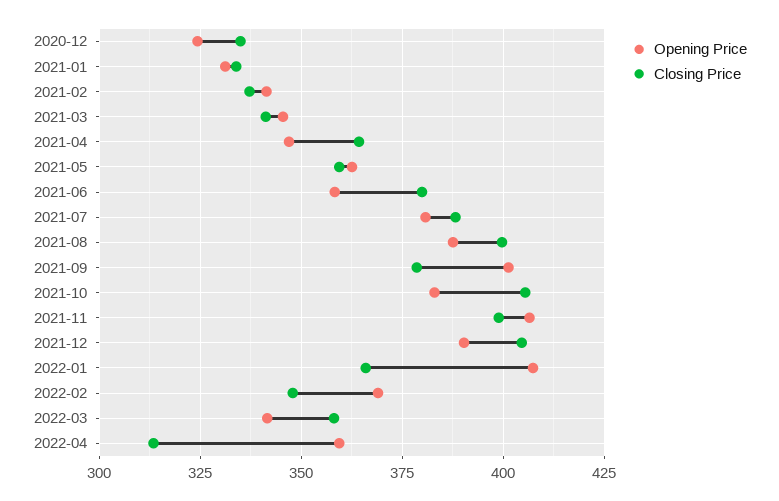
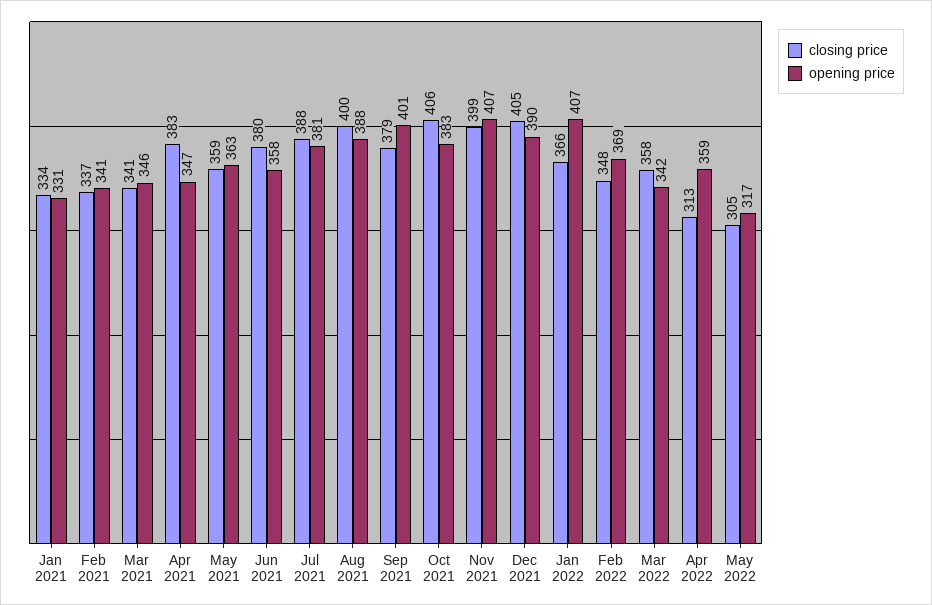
Opening Price, 2020-12: 325 -> none
Closing Price, 2020-12: 335 -> none
Closing Price, 2021-04: 365 -> 383
Closing Price, May 2022: none -> 305
Opening Price, May 2022: none -> 317

